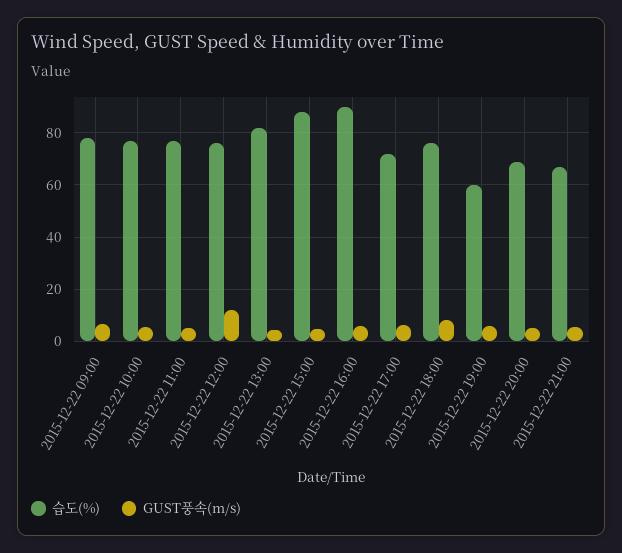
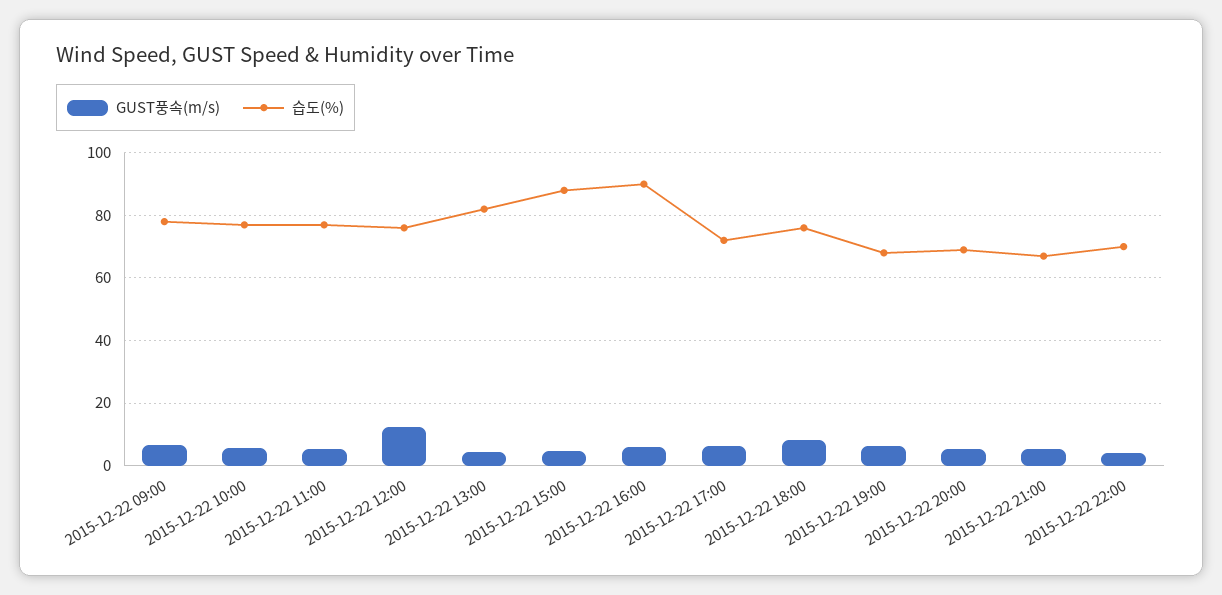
습도(%), 2015-12-22 19:00: 60 -> 68
GUST풍속(m/s), 2015-12-22 22:00: none -> 4
습도(%), 2015-12-22 22:00: none -> 70

